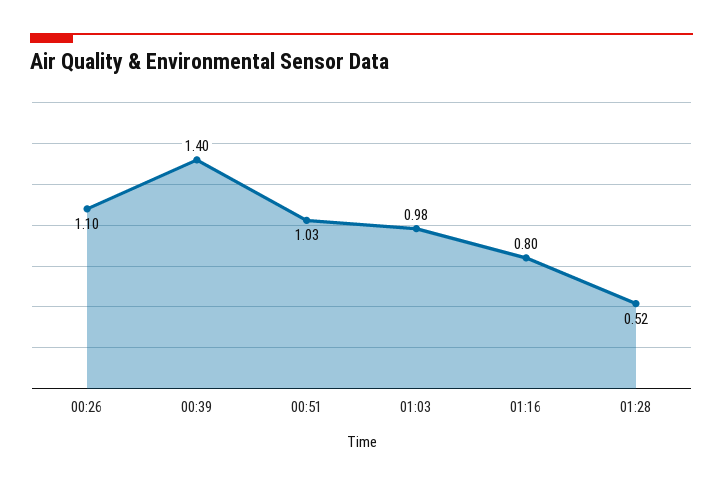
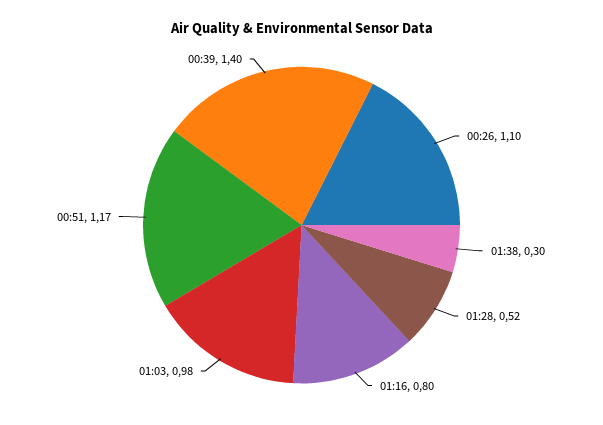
00:51: 1.03 -> 1.17
01:38: none -> 0.3

